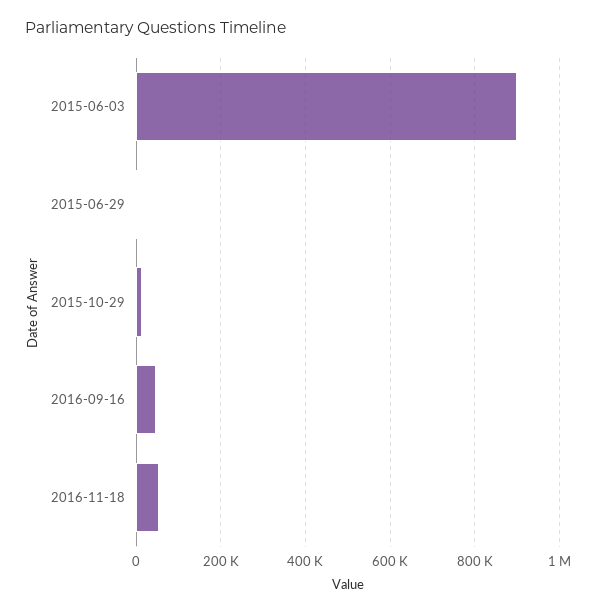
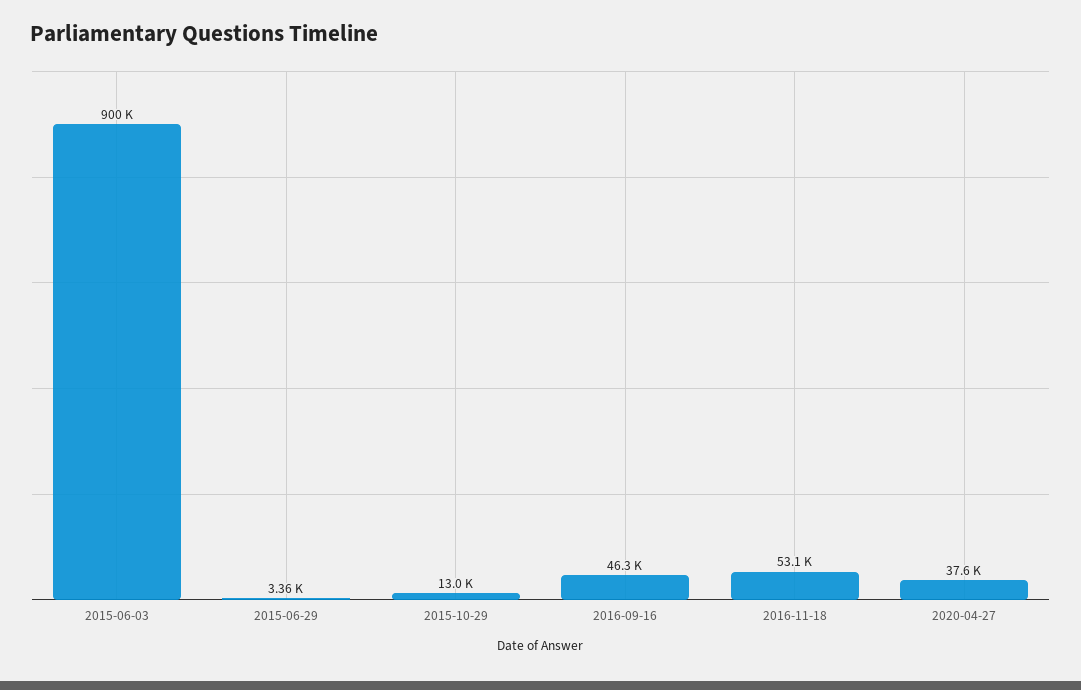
2020-04-27: none -> 37600

